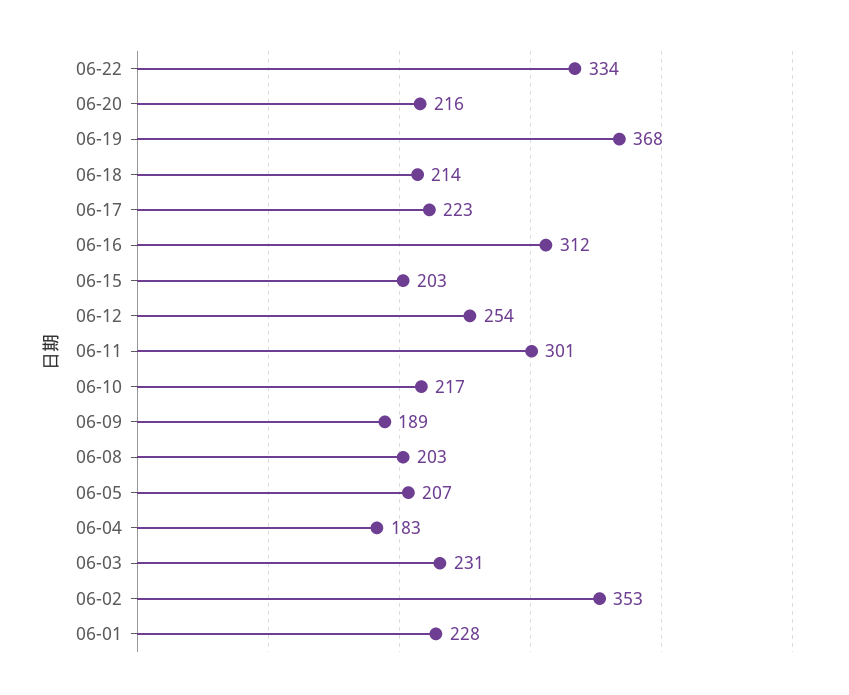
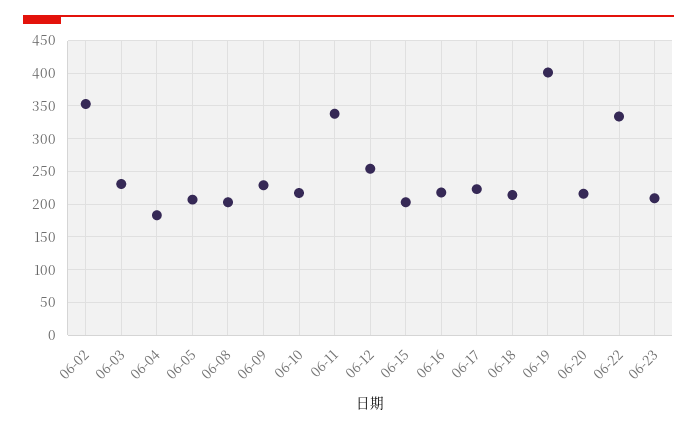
06-19: 368 -> 400
06-16: 312 -> 220
06-11: 301 -> 340
06-09: 189 -> 230
06-01: 228 -> none
06-23: none -> 210

